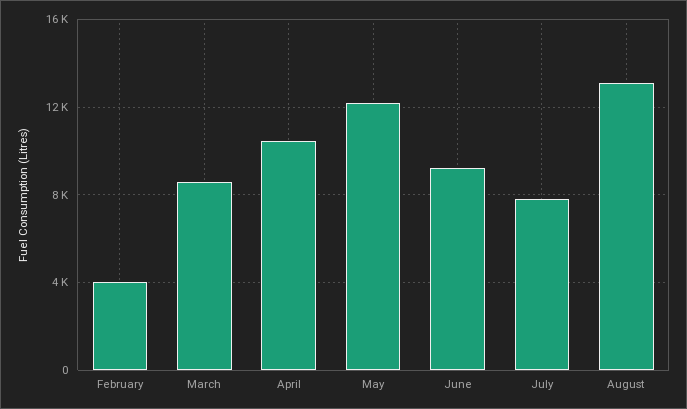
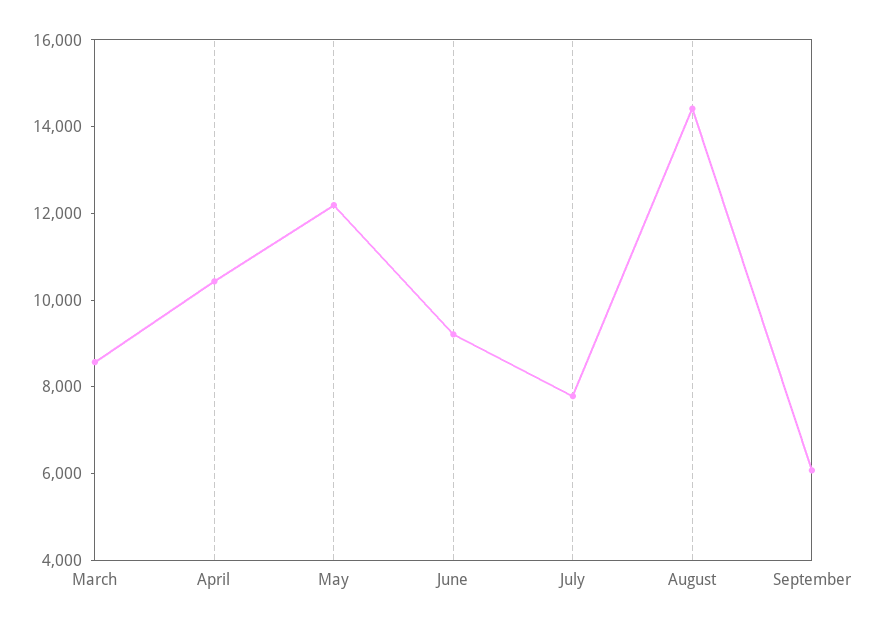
February: 4000 -> none
August: 13000 -> 14500
September: none -> 6000

